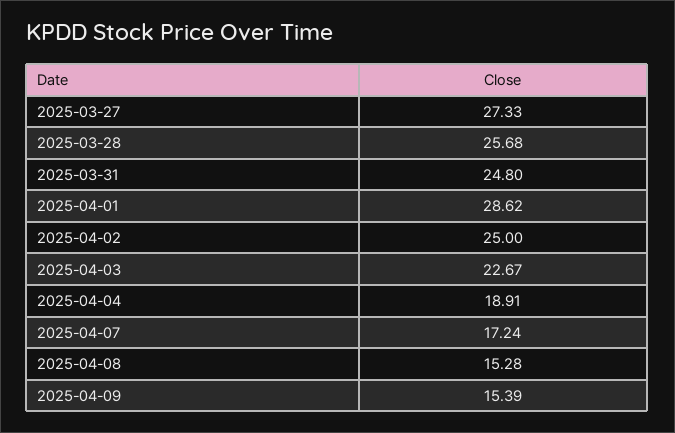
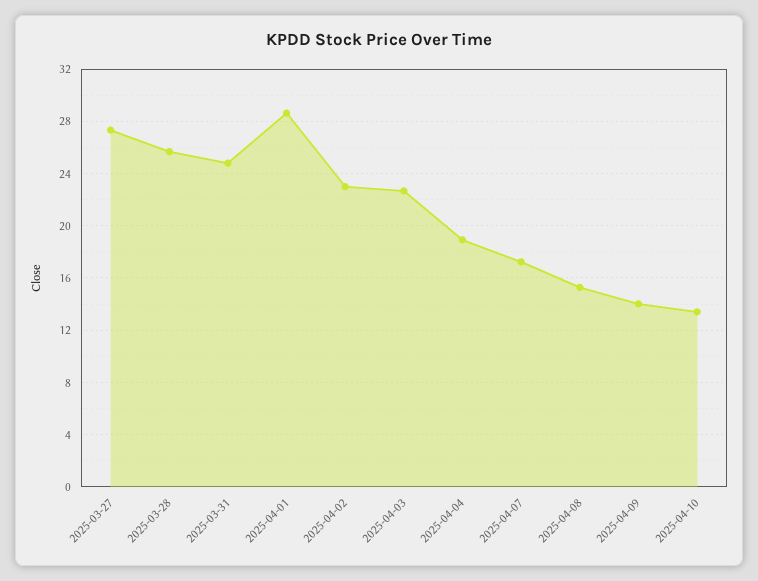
2025-04-02: 25 -> 23
2025-04-09: 15.39 -> 14
2025-04-10: none -> 13.5

